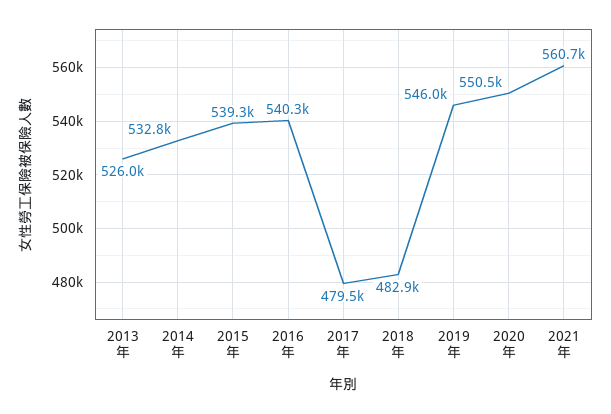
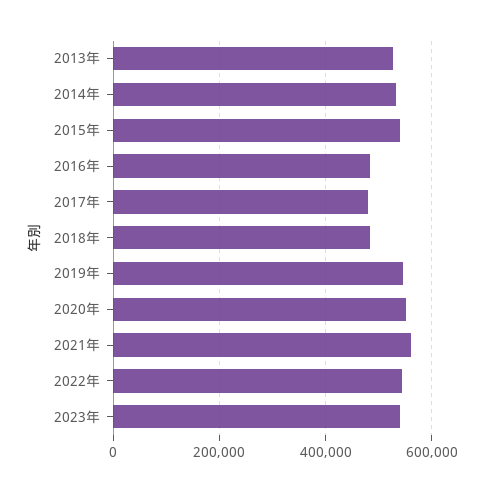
2016年: 540300 -> 480000
2022年: none -> 540000
2023年: none -> 540000

